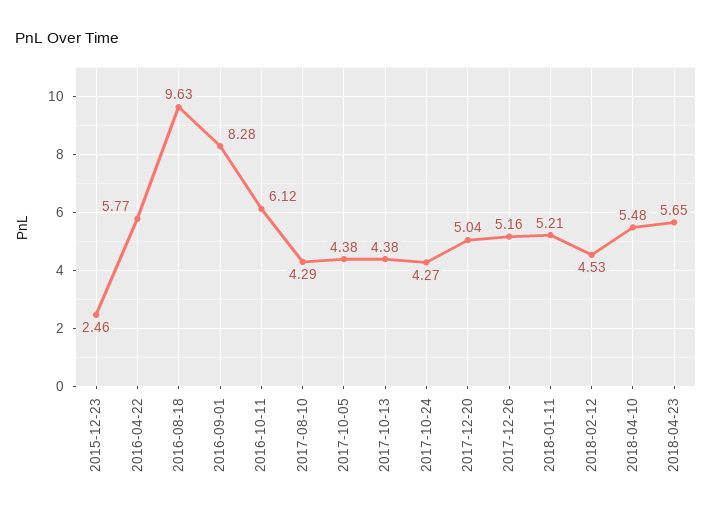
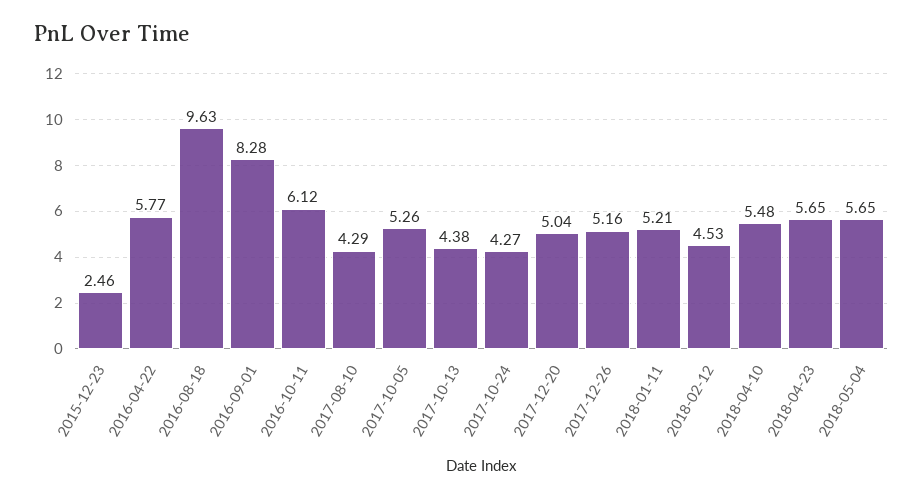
2017-10-05: 4.38 -> 5.26
2018-05-04: none -> 5.65

